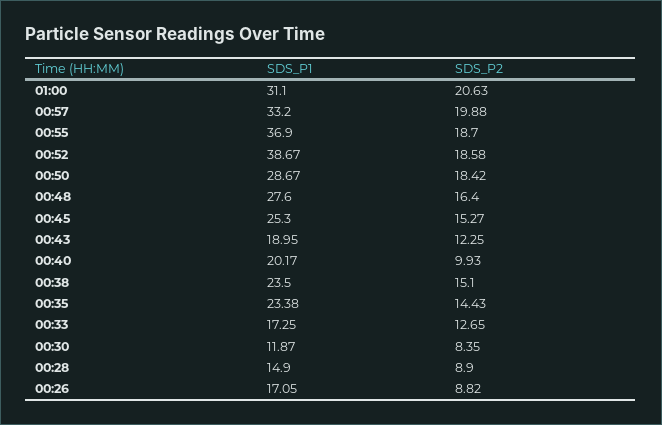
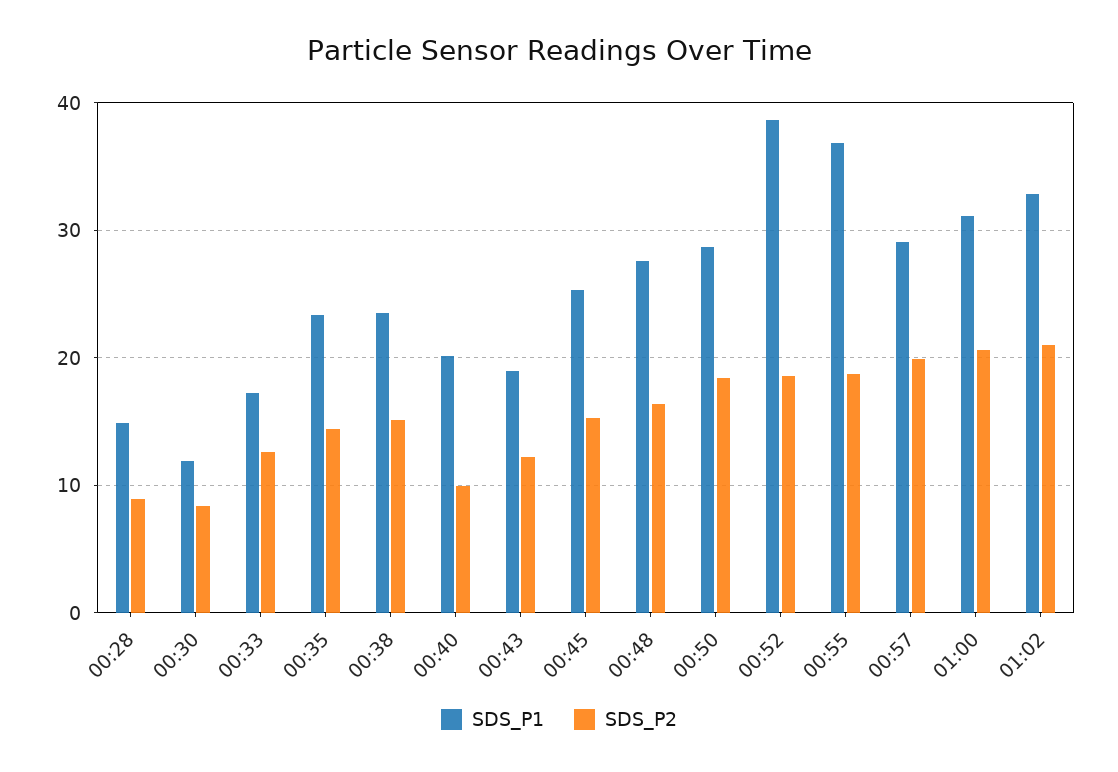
SDS_P1, 00:57: 33.2 -> 29
SDS_P1, 00:26: 17.05 -> none
SDS_P2, 00:26: 8.82 -> none
SDS_P1, 01:02: none -> 33
SDS_P2, 01:02: none -> 21

